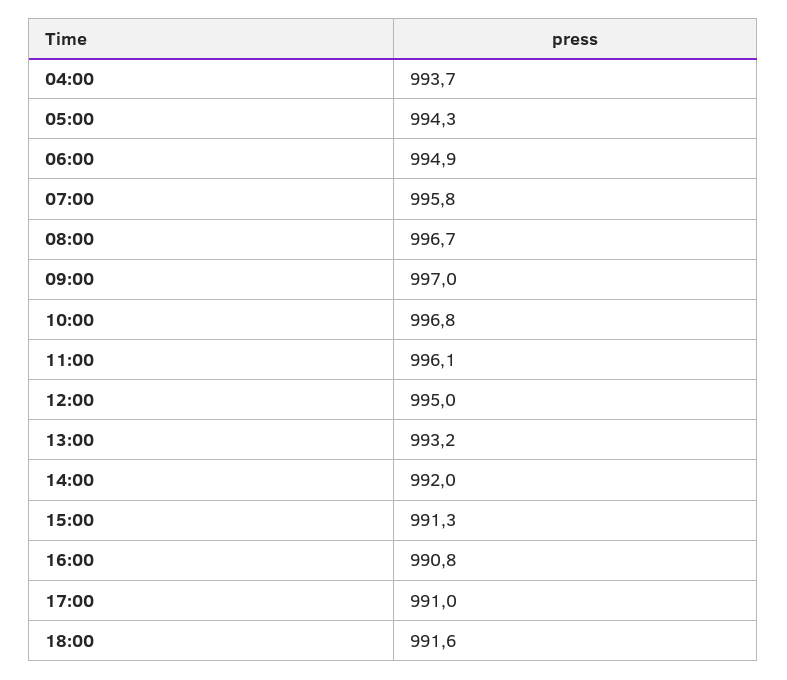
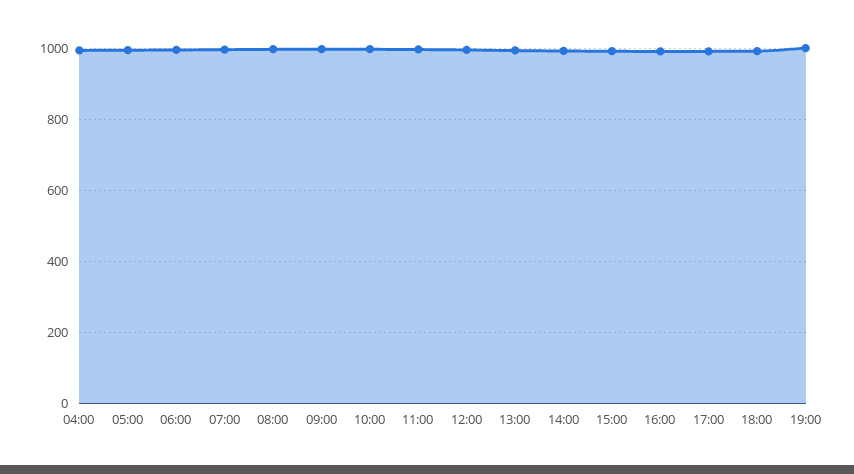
19:00: none -> 1000

